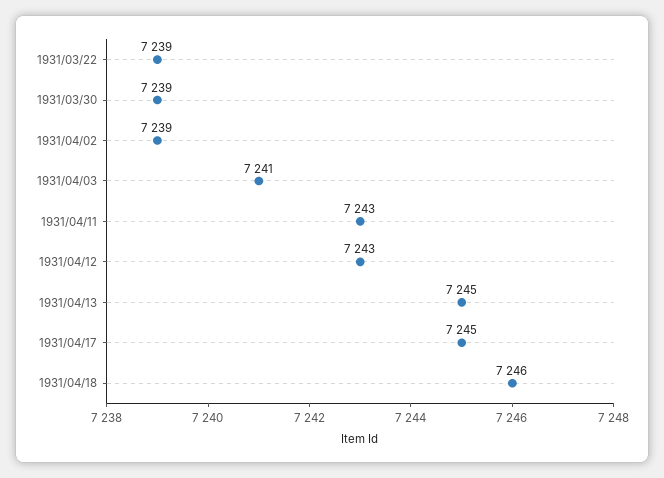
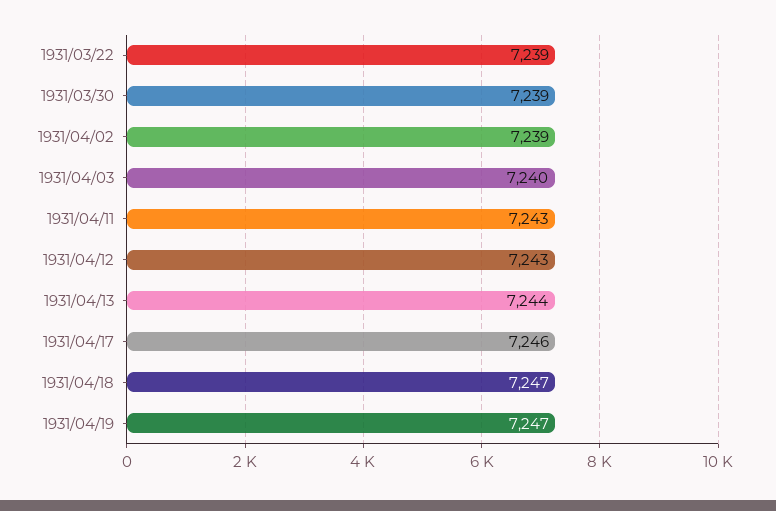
1931/04/03: 7241 -> 7240
1931/04/13: 7245 -> 7244
1931/04/17: 7245 -> 7246
1931/04/18: 7246 -> 7247
1931/04/19: none -> 7247

